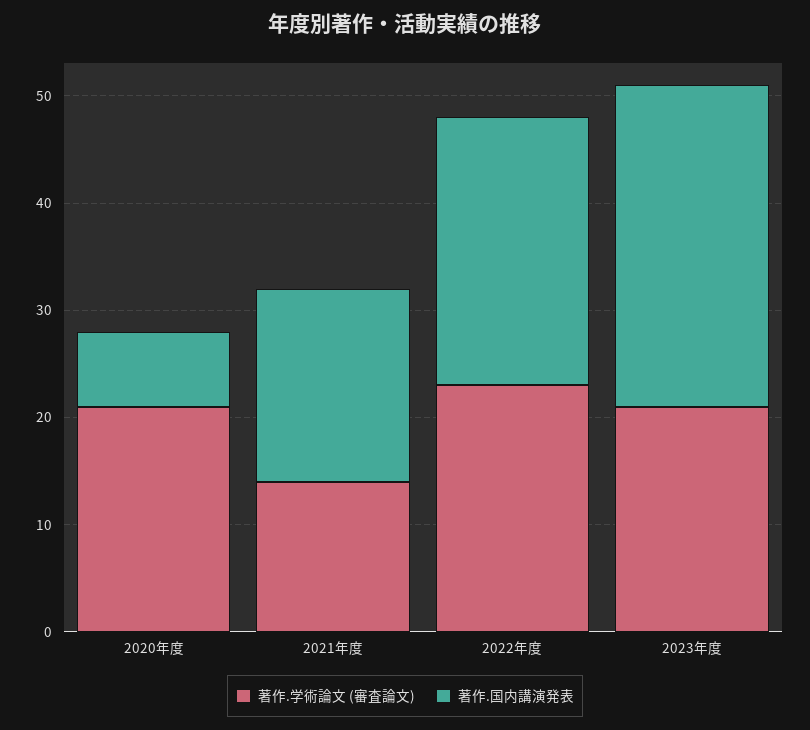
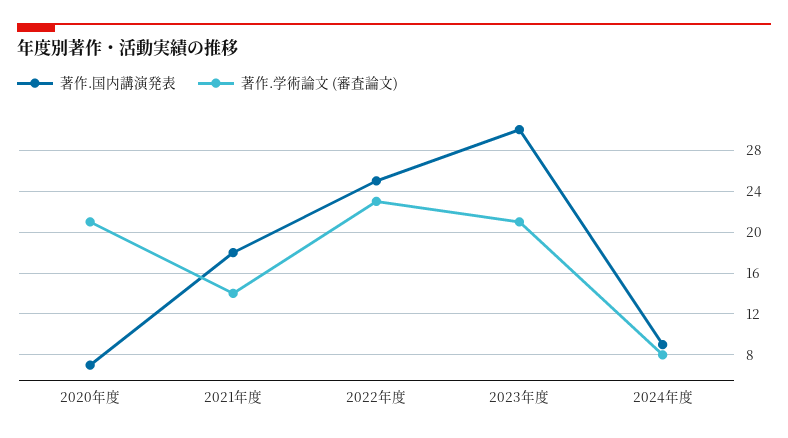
著作.国内講演発表, 2024年度: none -> 9
著作.学術論文 (審査論文), 2024年度: none -> 8

